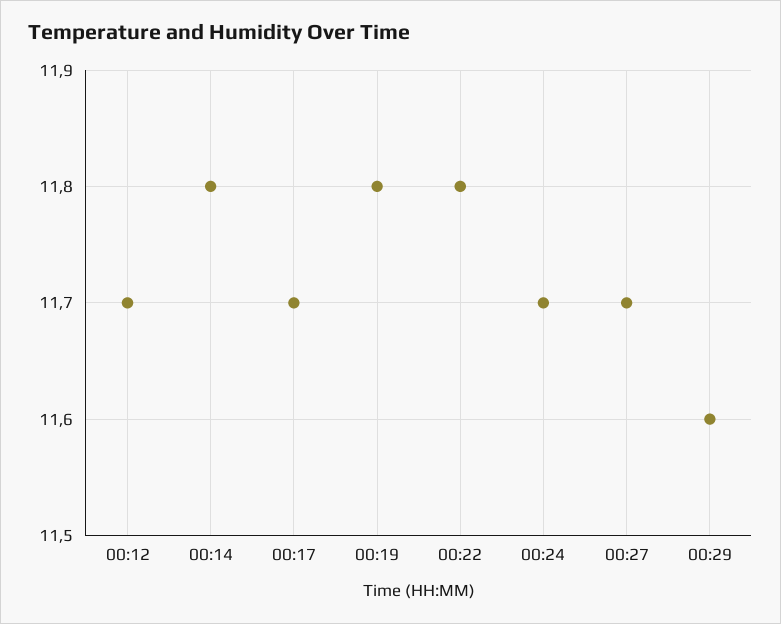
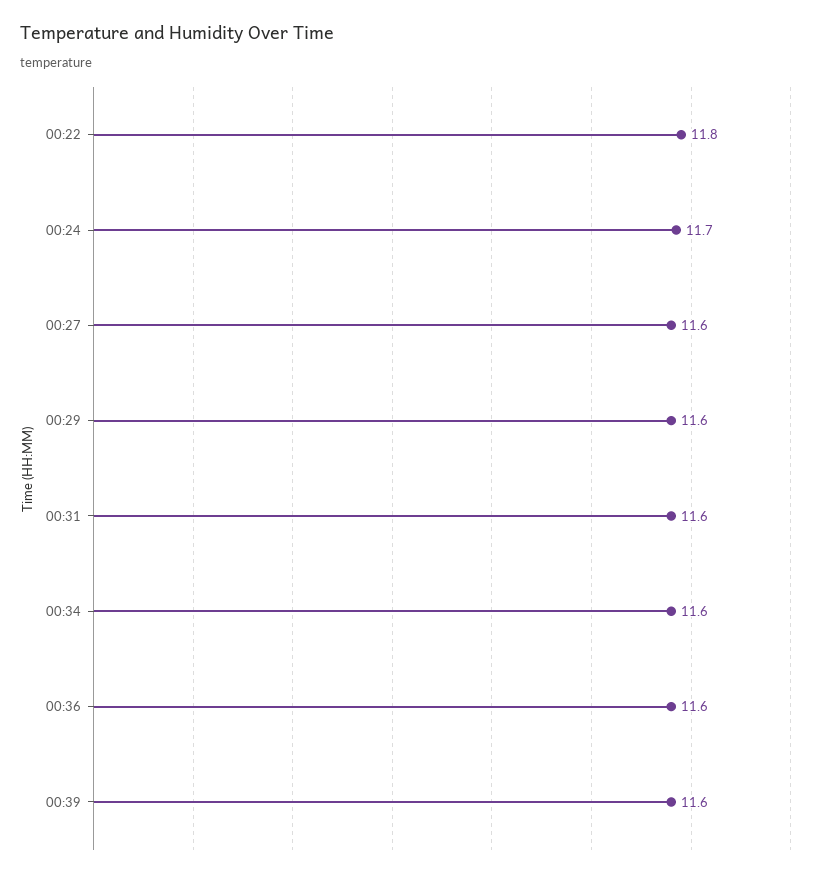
00:12: 11.7 -> none
00:14: 11.8 -> none
00:17: 11.7 -> none
00:19: 11.8 -> none
00:27: 11.7 -> 11.6
00:31: none -> 11.6
00:34: none -> 11.6
00:36: none -> 11.6
00:39: none -> 11.6

